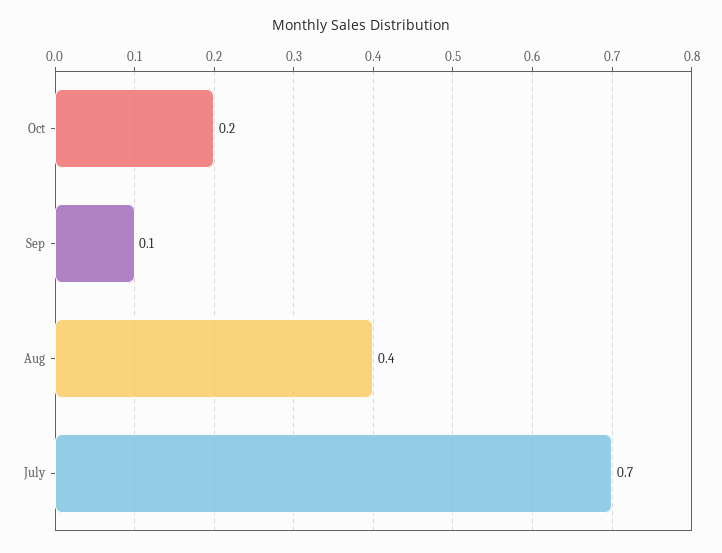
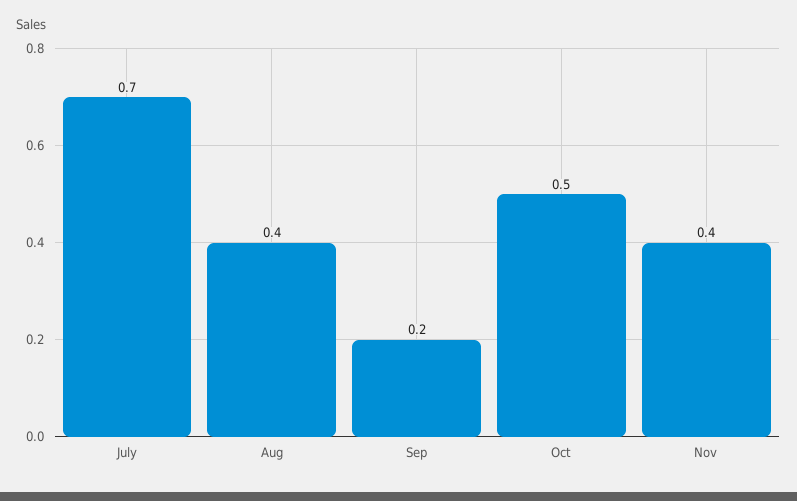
Oct: 0.2 -> 0.5
Sep: 0.1 -> 0.2
Nov: none -> 0.4

